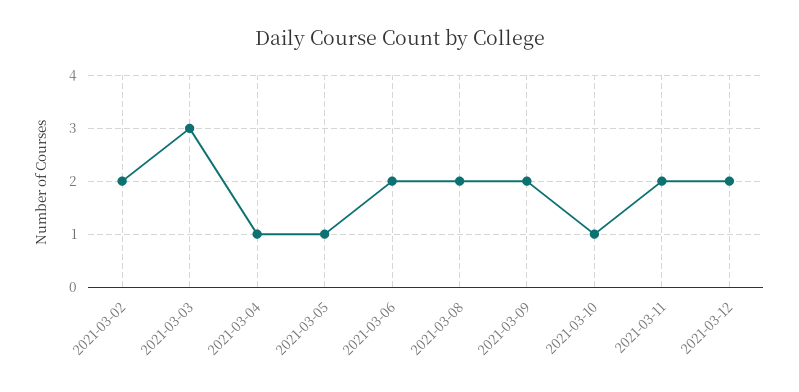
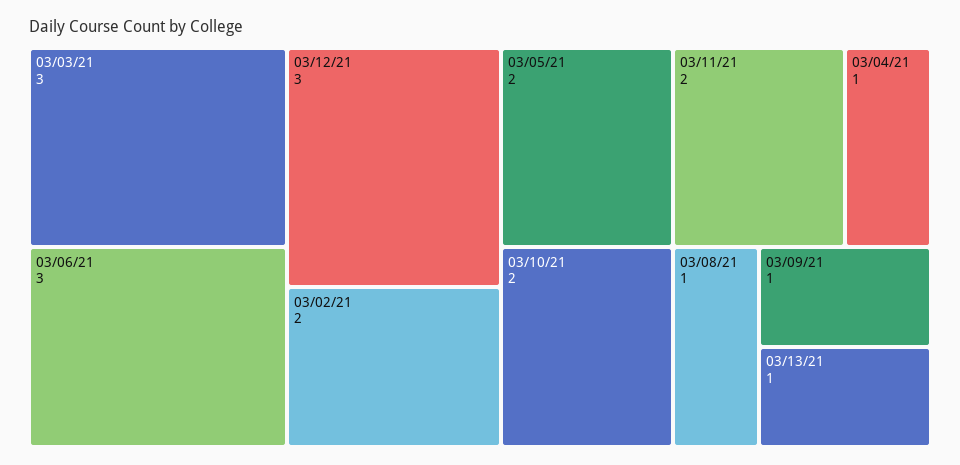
2021-03-05: 1 -> 2
2021-03-06: 2 -> 3
2021-03-08: 2 -> 1
2021-03-09: 2 -> 1
2021-03-10: 1 -> 2
2021-03-12: 2 -> 3
03/13/21: none -> 1

